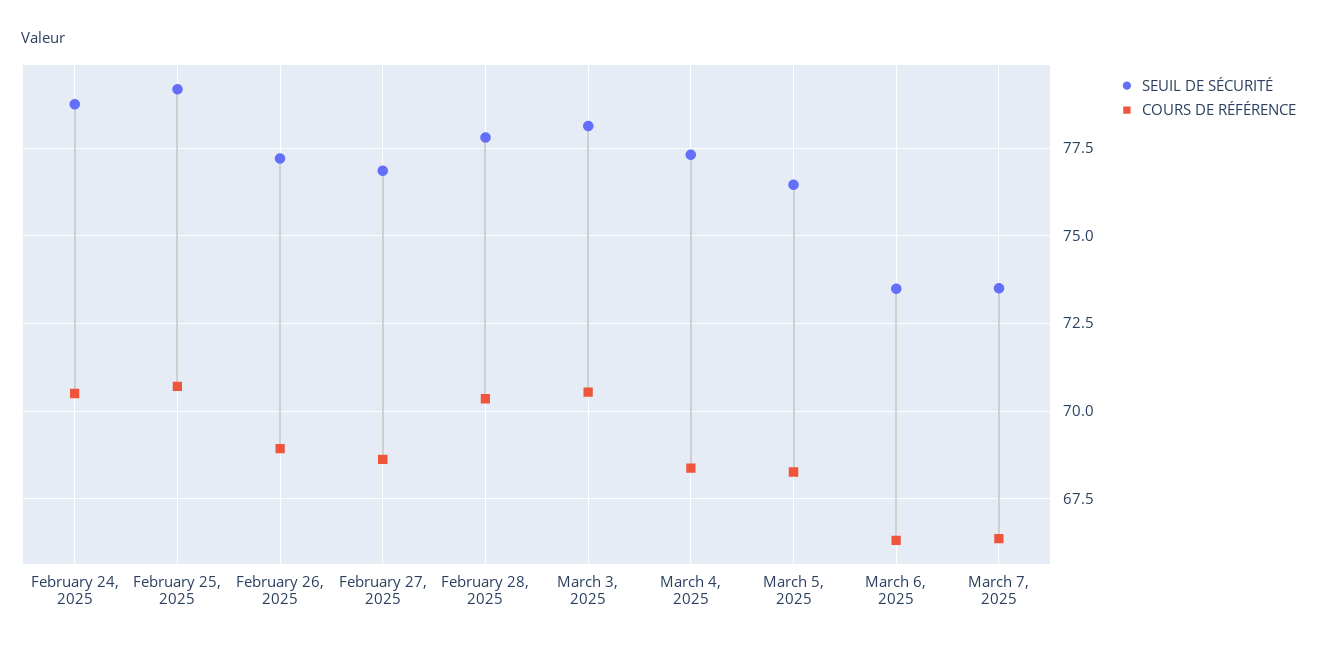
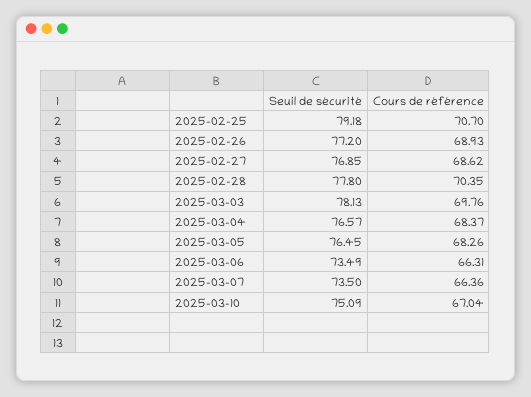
SEUIL DE SÉCURITÉ, February 24, 2025: 78.75 -> none
COURS DE RÉFÉRENCE, February 24, 2025: 70.5 -> none
COURS DE RÉFÉRENCE, March 3, 2025: 70.5 -> 69.76
SEUIL DE SÉCURITÉ, March 4, 2025: 77.25 -> 76.57
SEUIL DE SÉCURITÉ, 2025-03-10: none -> 75.09
COURS DE RÉFÉRENCE, 2025-03-10: none -> 67.04

